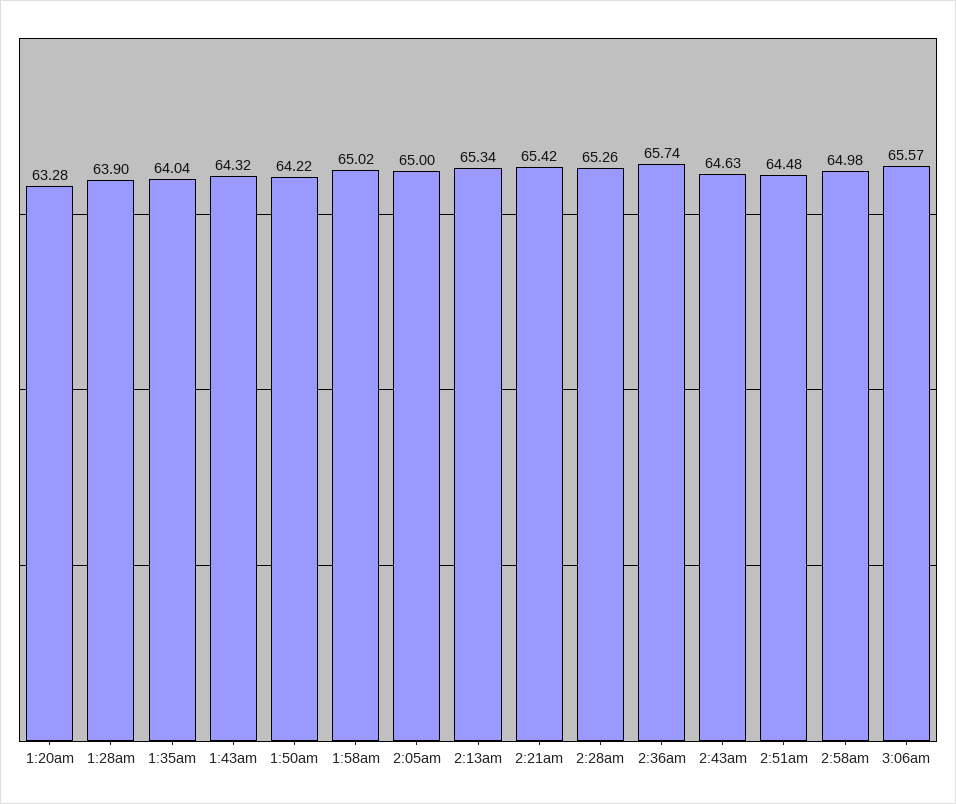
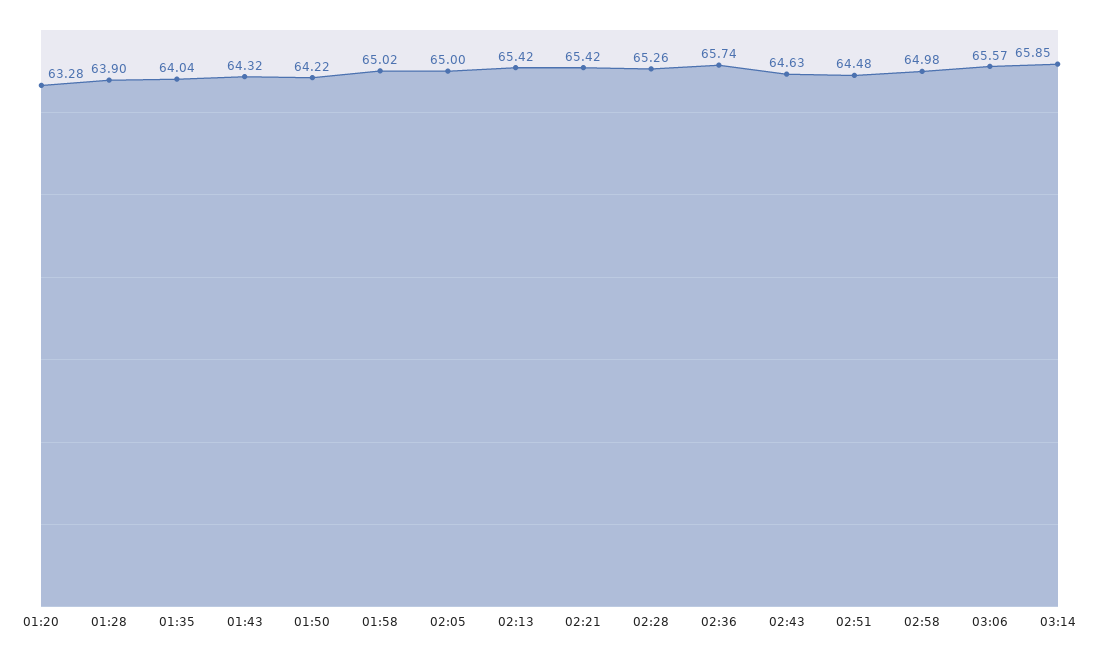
2:13am: 65.34 -> 65.42
03:14: none -> 65.85

